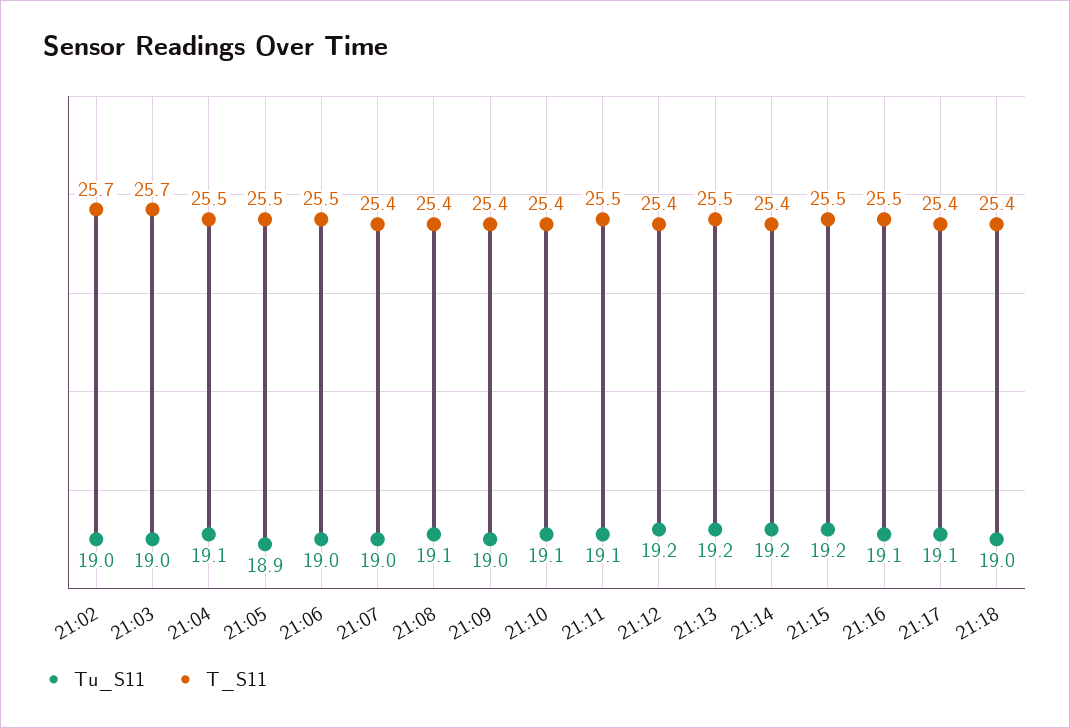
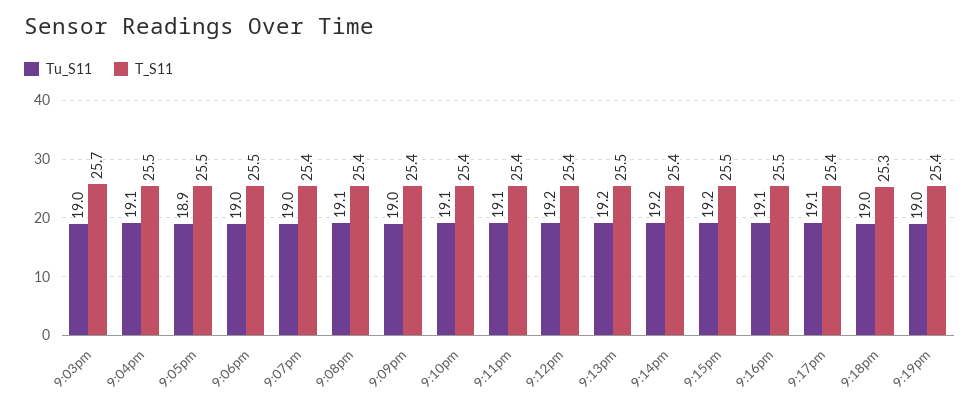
Tu_S11, 21:02: 19 -> none
T_S11, 21:02: 25.7 -> none
T_S11, 21:11: 25.5 -> 25.4
T_S11, 21:18: 25.4 -> 25.3
Tu_S11, 9:19pm: none -> 19
T_S11, 9:19pm: none -> 25.4

